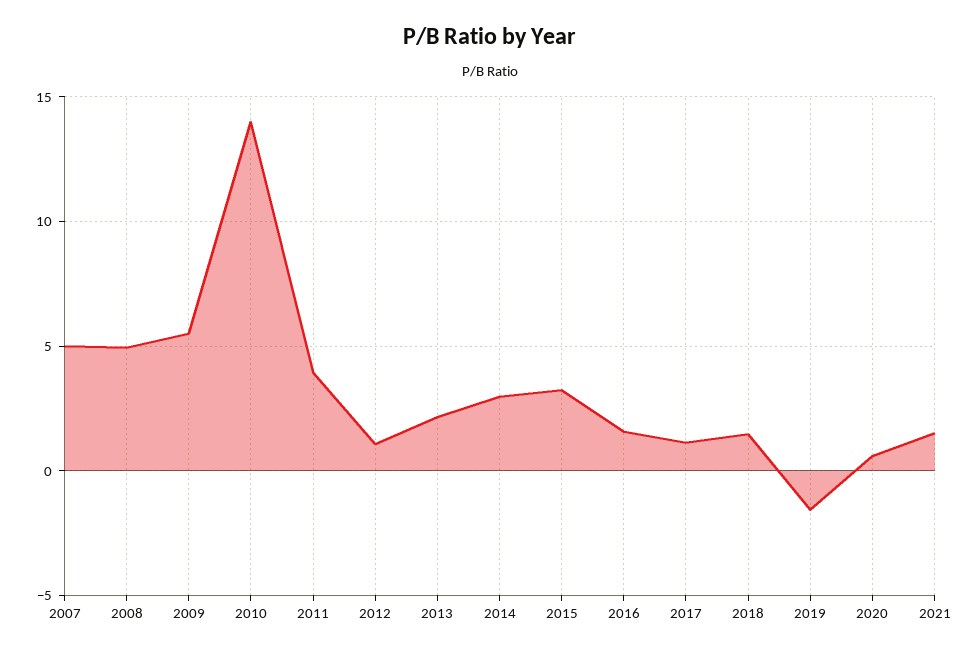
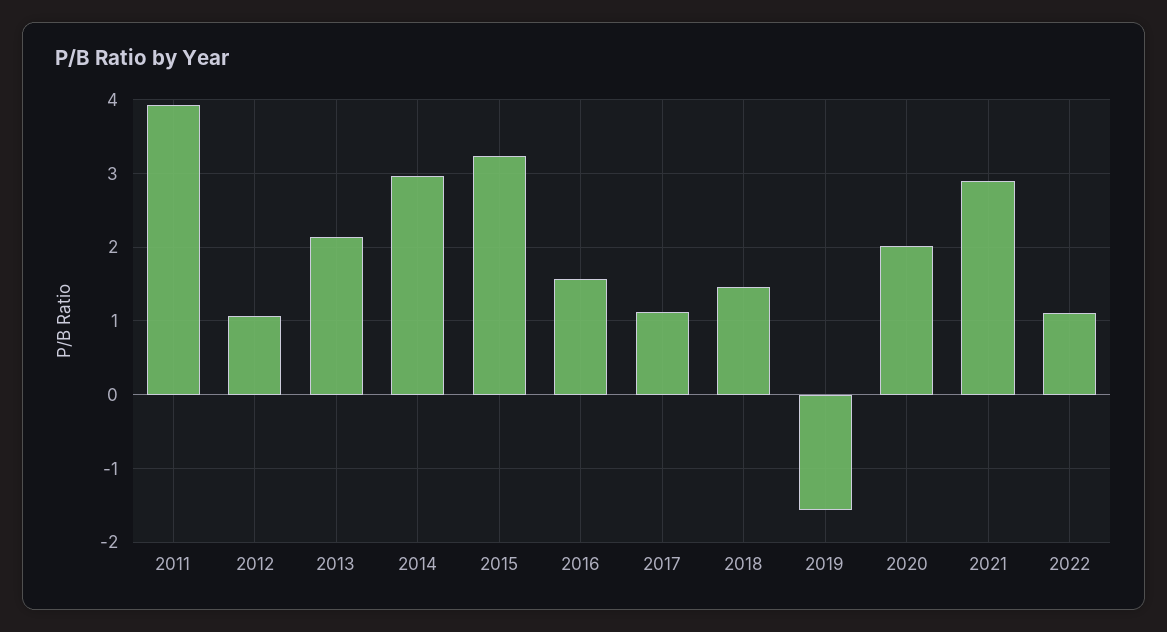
2007: 5 -> none
2008: 5 -> none
2009: 5.5 -> none
2010: 14 -> none
2020: 0.5 -> 2
2021: 1.5 -> 2.9
2022: none -> 1.1

